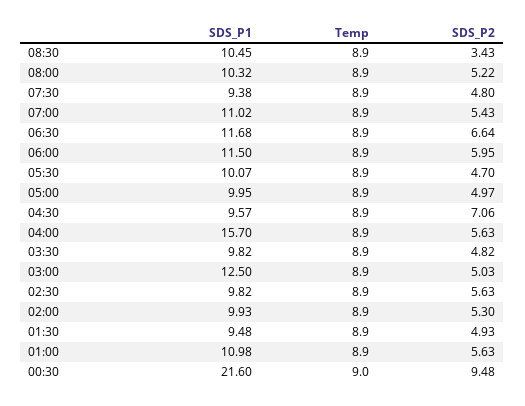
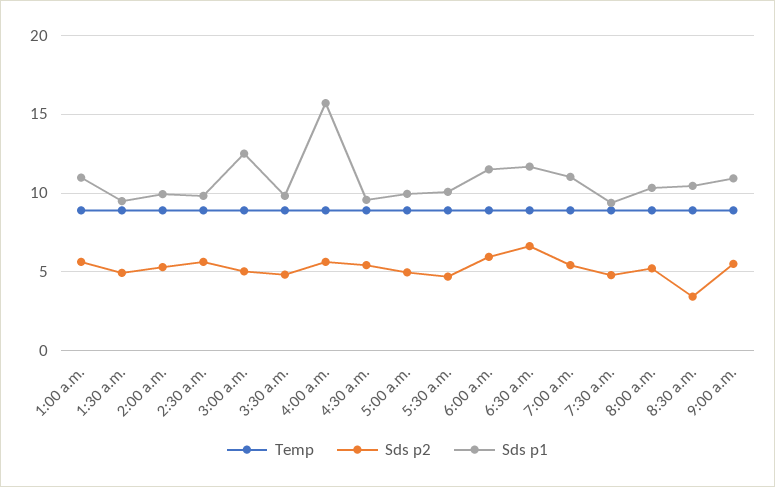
SDS_P2, 04:30: 7.06 -> 5.5
SDS_P1, 00:30: 21.6 -> none
Temp, 00:30: 9 -> none
SDS_P2, 00:30: 9.48 -> none
Temp, 9:00 a.m.: none -> 9
SDS_P2, 9:00 a.m.: none -> 5.5
SDS_P1, 9:00 a.m.: none -> 11

